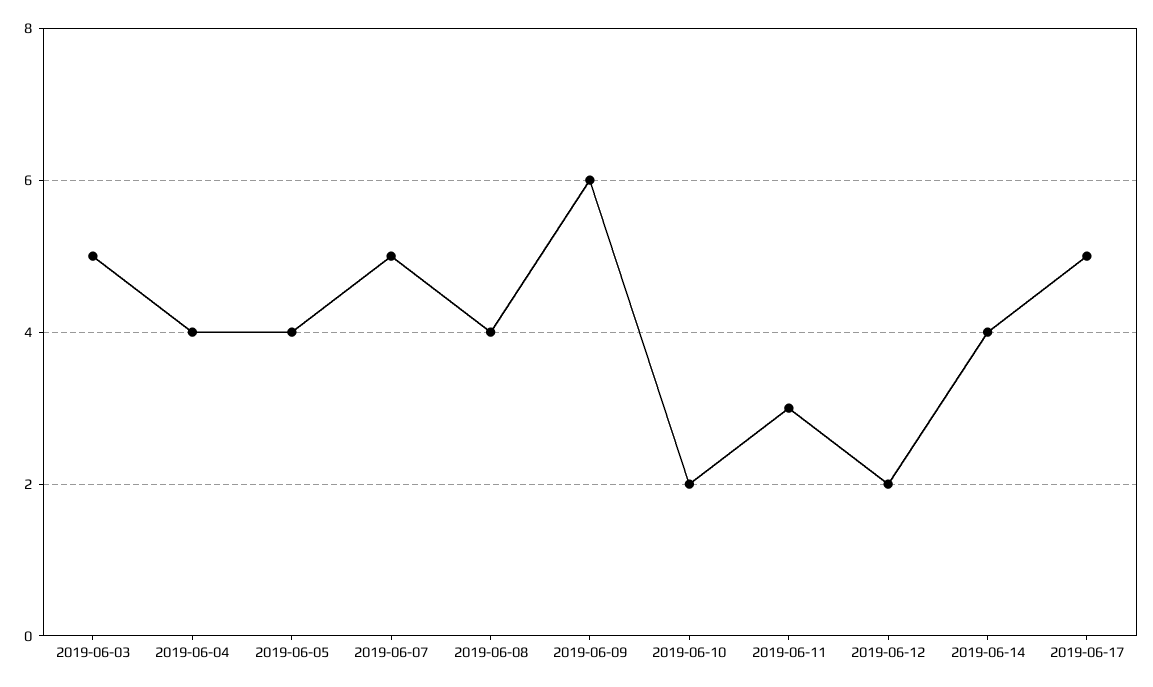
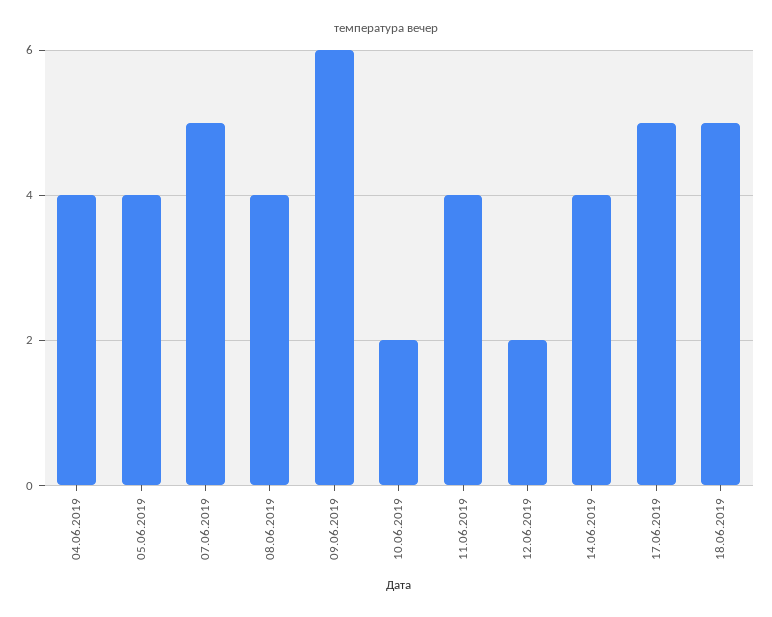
2019-06-03: 5 -> none
2019-06-11: 3 -> 4
18.06.2019: none -> 5

